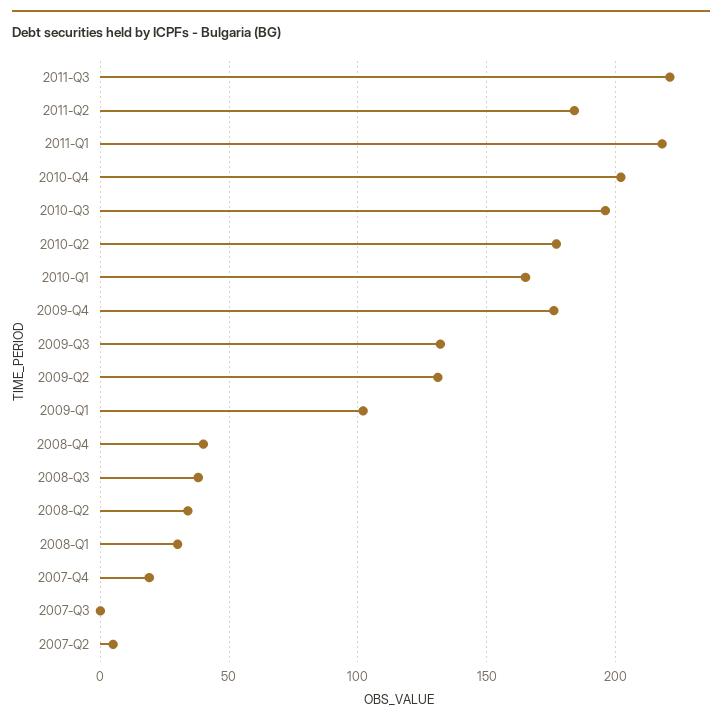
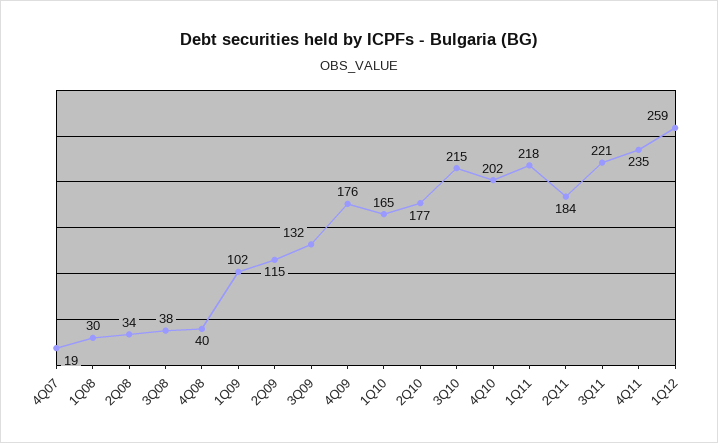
2010-Q3: 195 -> 215
2009-Q2: 130 -> 115
2007-Q3: 0 -> none
2007-Q2: 5 -> none
4Q11: none -> 235
1Q12: none -> 259

